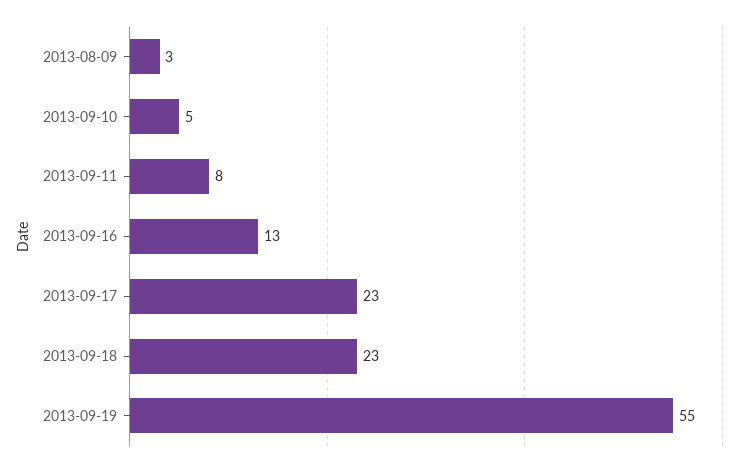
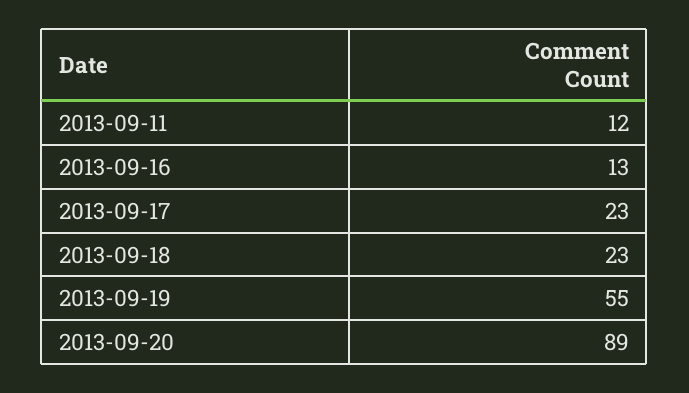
2013-08-09: 3 -> none
2013-09-10: 5 -> none
2013-09-11: 8 -> 12
2013-09-20: none -> 89

